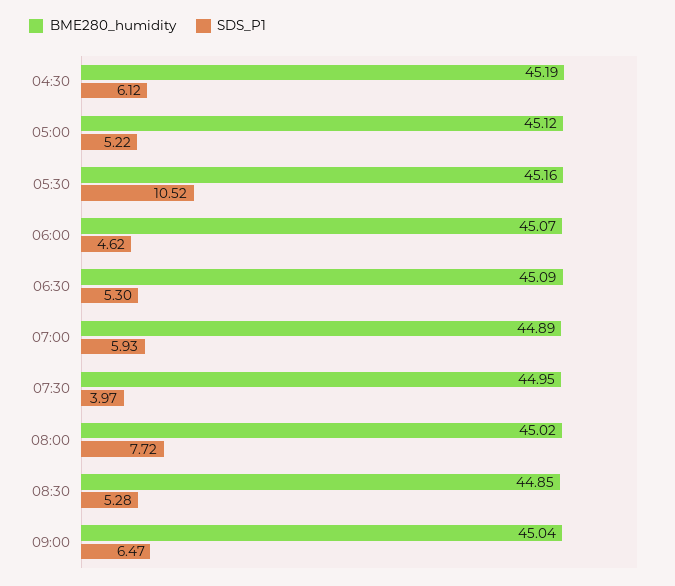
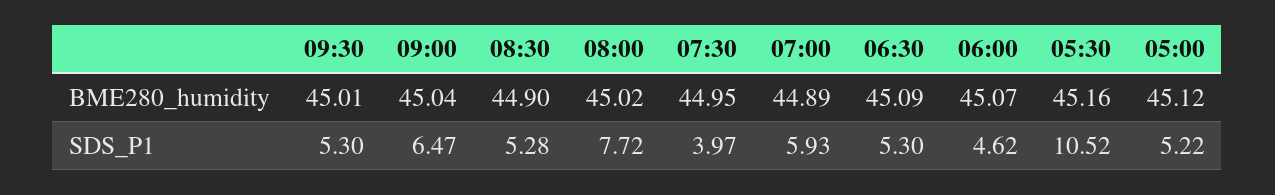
BME280_humidity, 04:30: 45.19 -> none
SDS_P1, 04:30: 6.12 -> none
BME280_humidity, 08:30: 44.85 -> 44.9
BME280_humidity, 09:30: none -> 45.01
SDS_P1, 09:30: none -> 5.3

